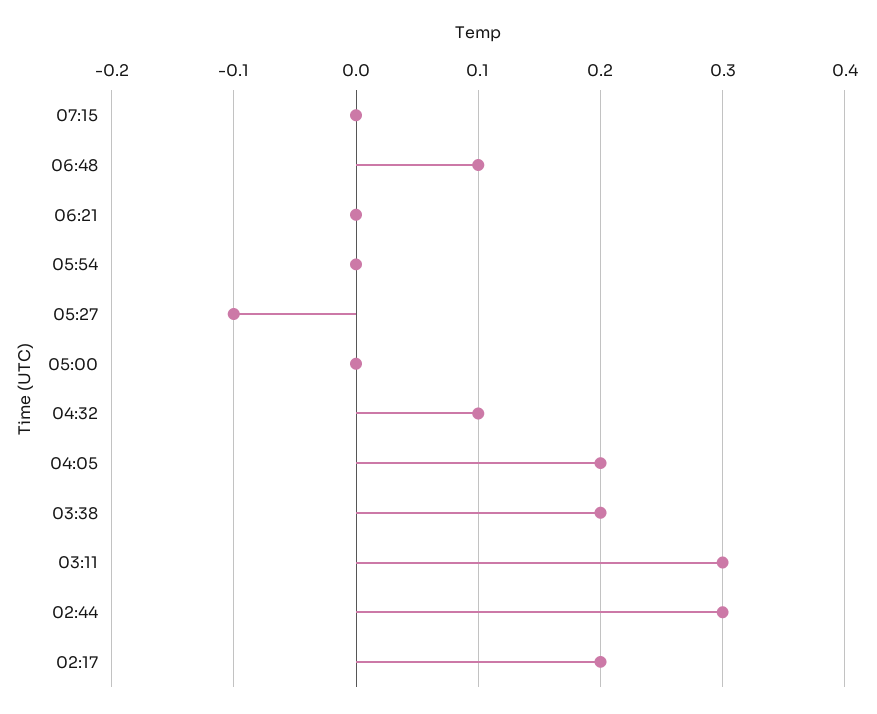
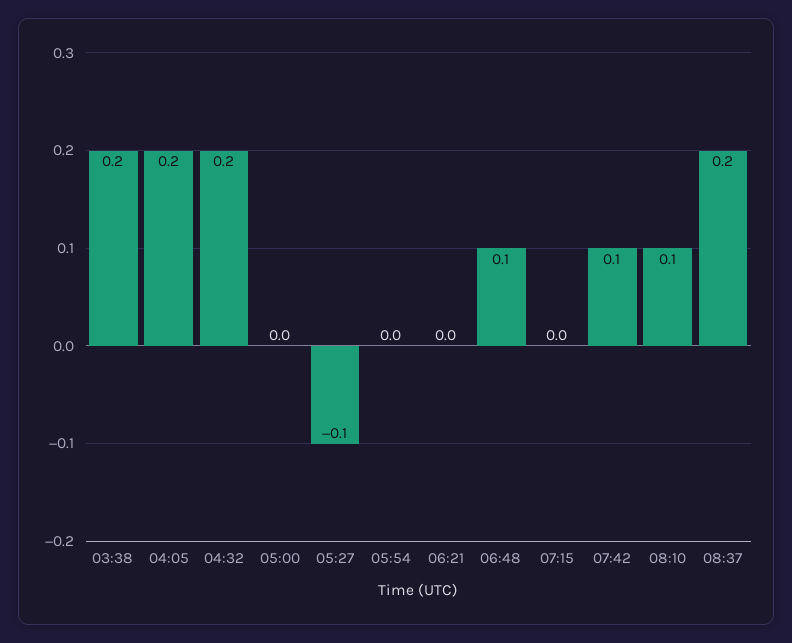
04:32: 0.1 -> 0.2
03:11: 0.3 -> none
02:44: 0.3 -> none
02:17: 0.2 -> none
07:42: none -> 0.1
08:10: none -> 0.1
08:37: none -> 0.2

